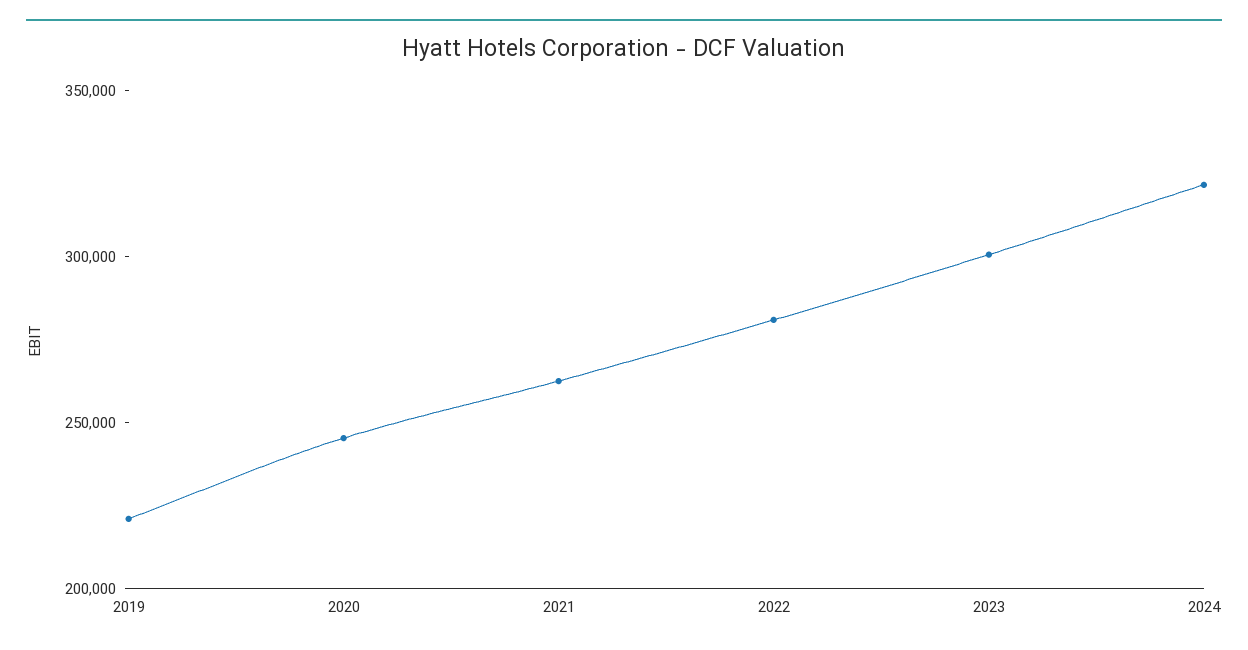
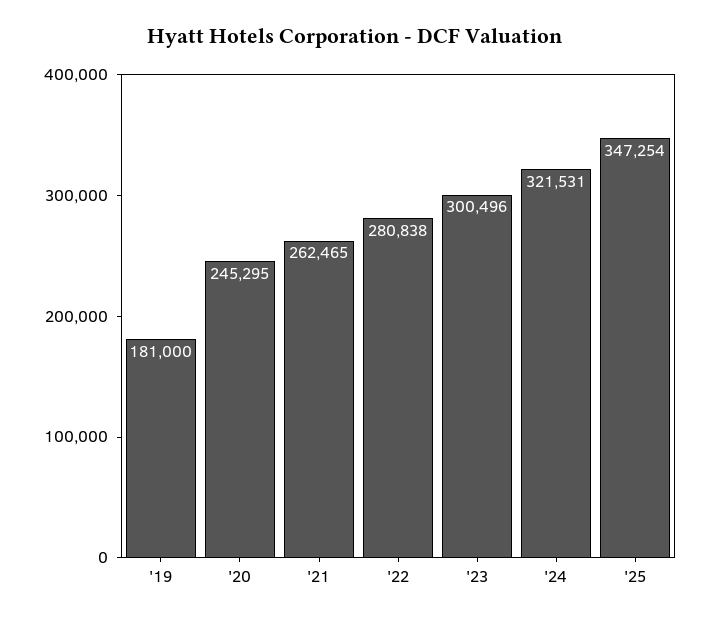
2019: 220000 -> 181000
'25: none -> 347254

